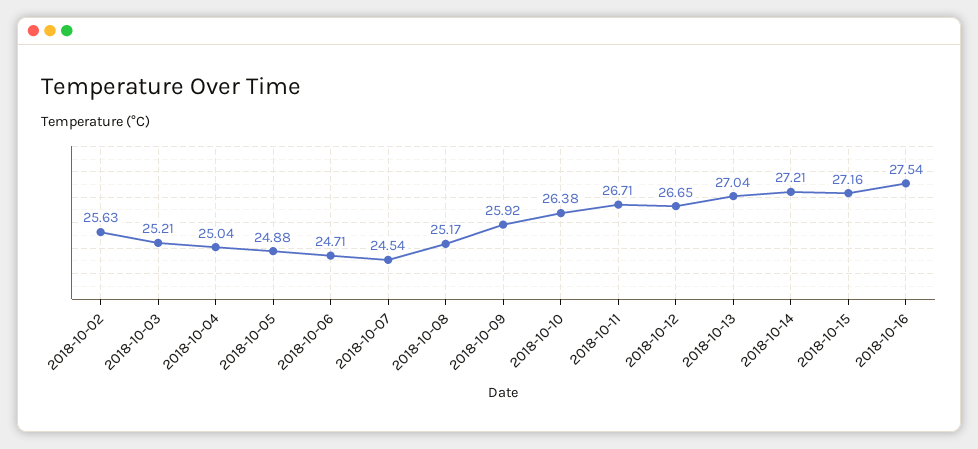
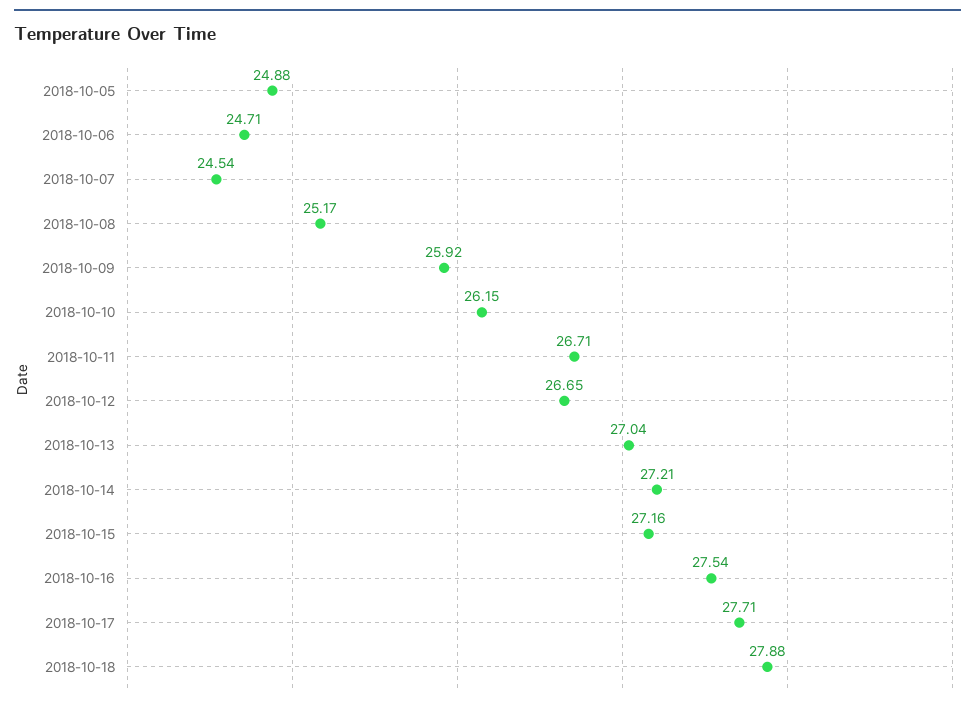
2018-10-02: 25.63 -> none
2018-10-03: 25.21 -> none
2018-10-04: 25.04 -> none
2018-10-10: 26.38 -> 26.15
2018-10-17: none -> 27.71
2018-10-18: none -> 27.88

